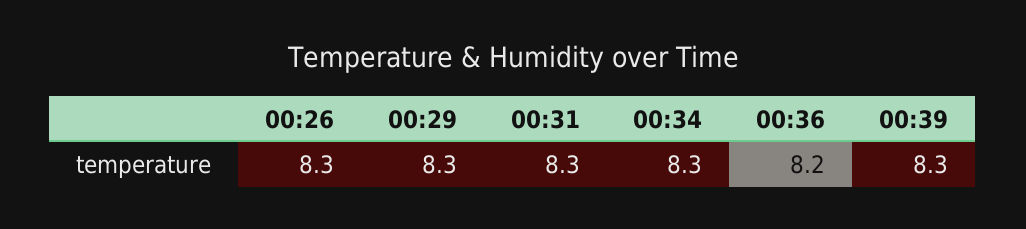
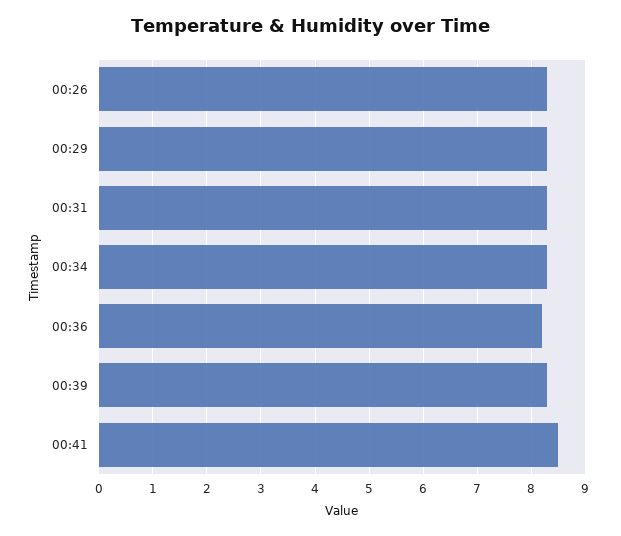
00:41: none -> 8.5

